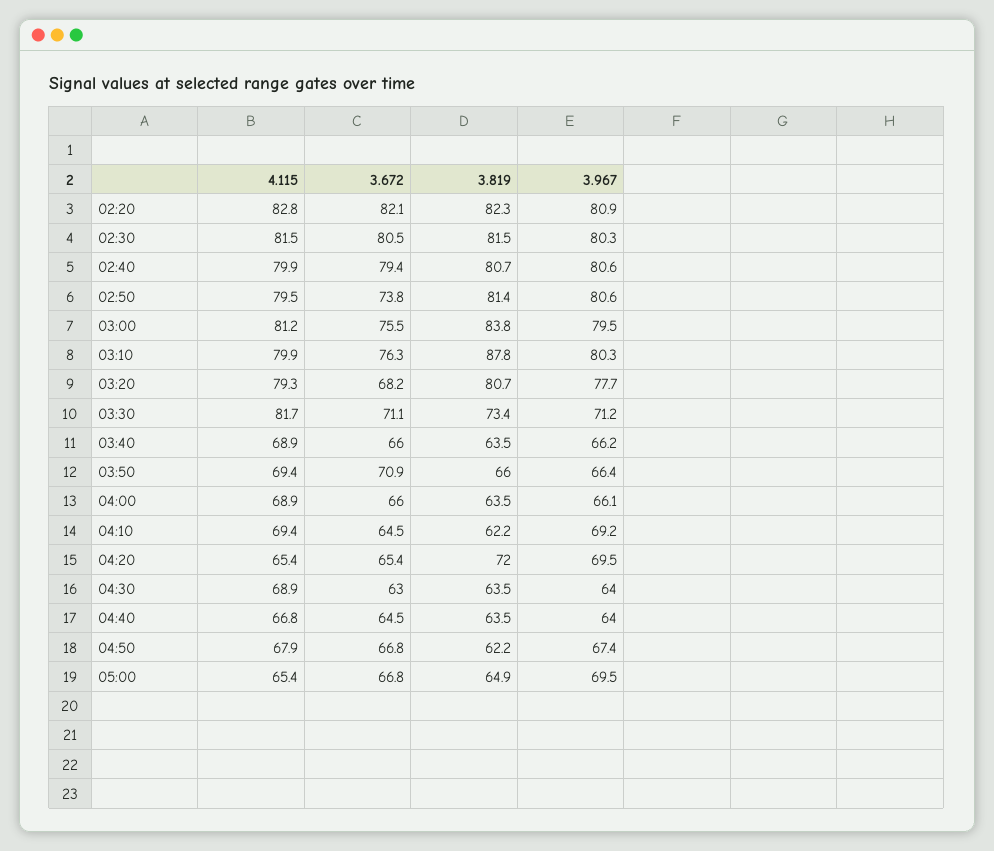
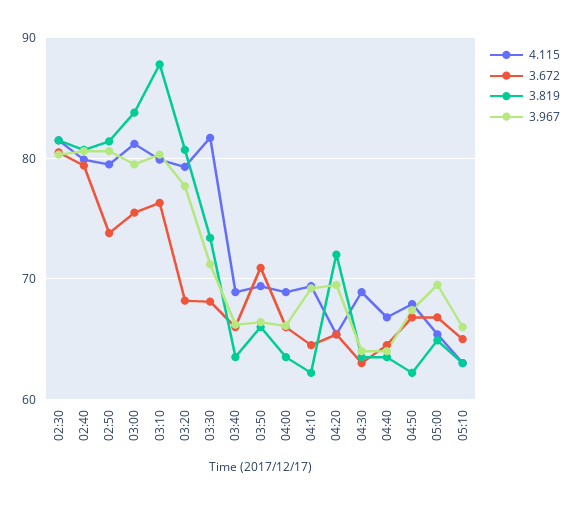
4.115, 02:20: 82.8 -> none
3.672, 02:20: 82.1 -> none
3.819, 02:20: 82.3 -> none
3.967, 02:20: 80.9 -> none
3.672, 03:30: 71.1 -> 68
4.115, 05:10: none -> 63
3.672, 05:10: none -> 65
3.819, 05:10: none -> 63
3.967, 05:10: none -> 66

